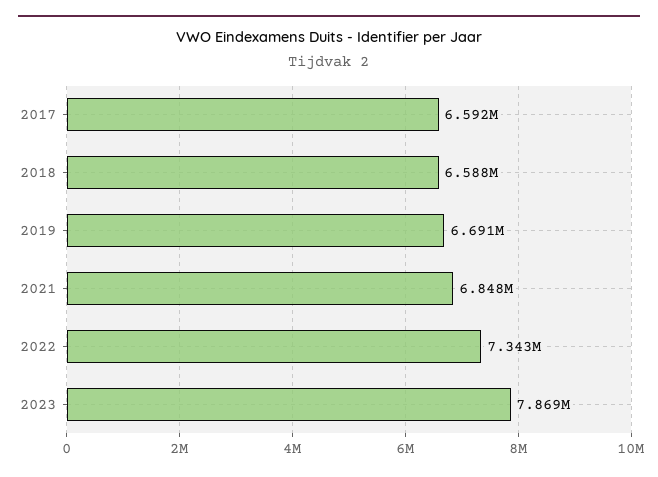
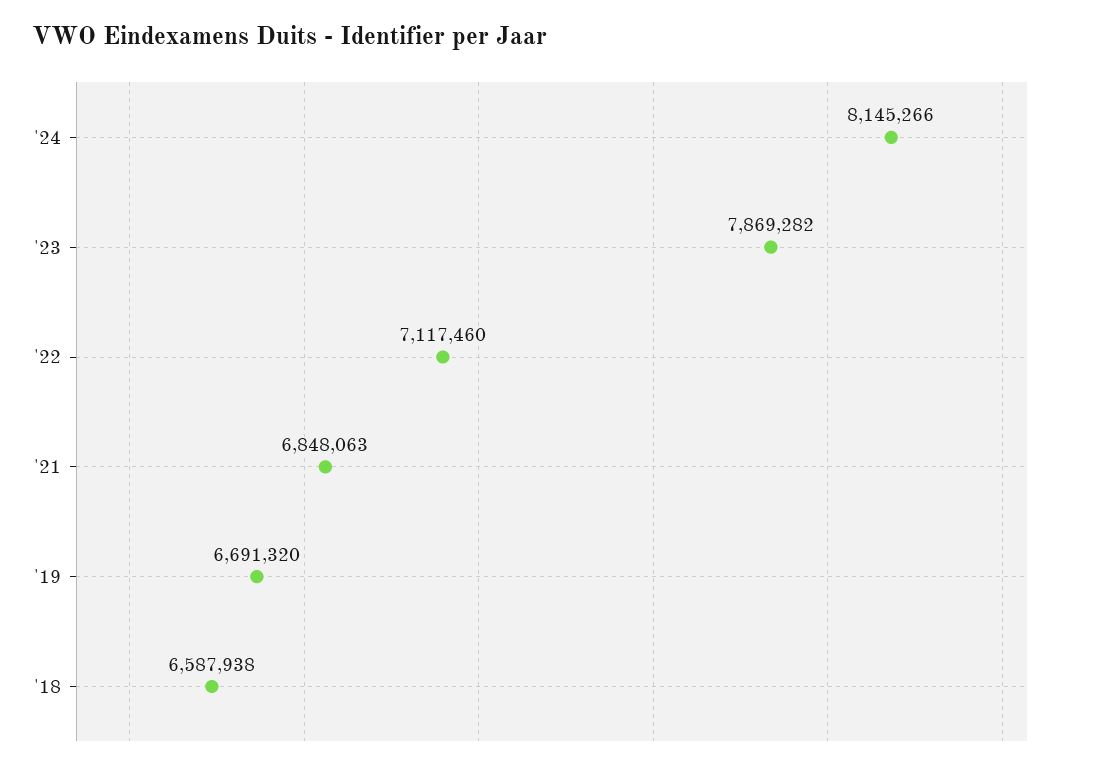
2017: 6592000 -> none
2022: 7343000 -> 7117460
'24: none -> 8145266

